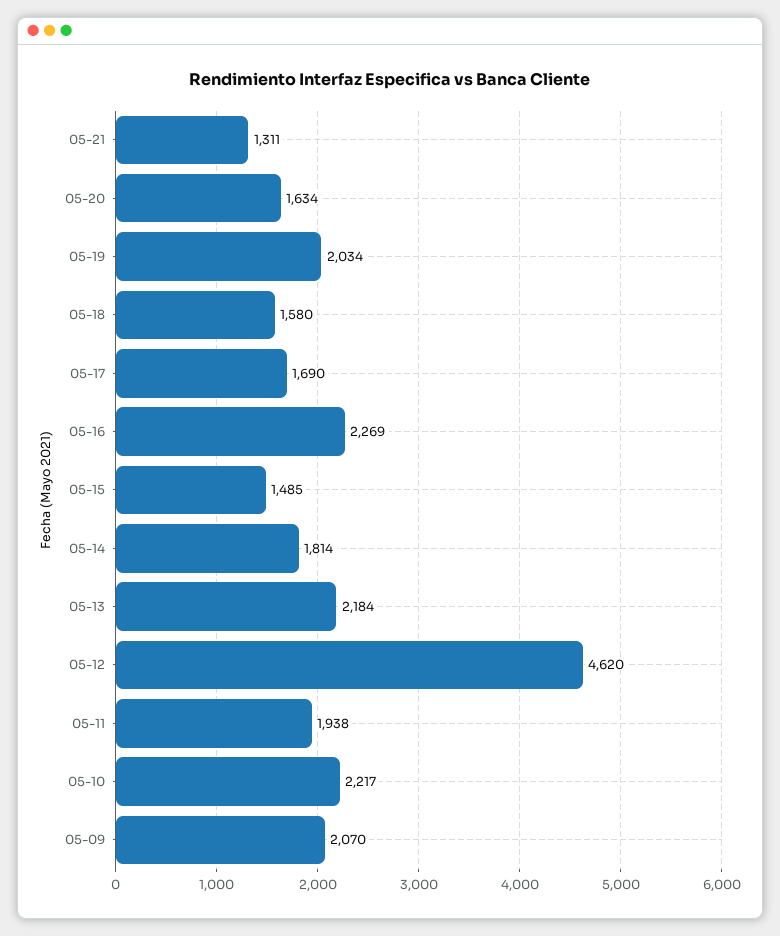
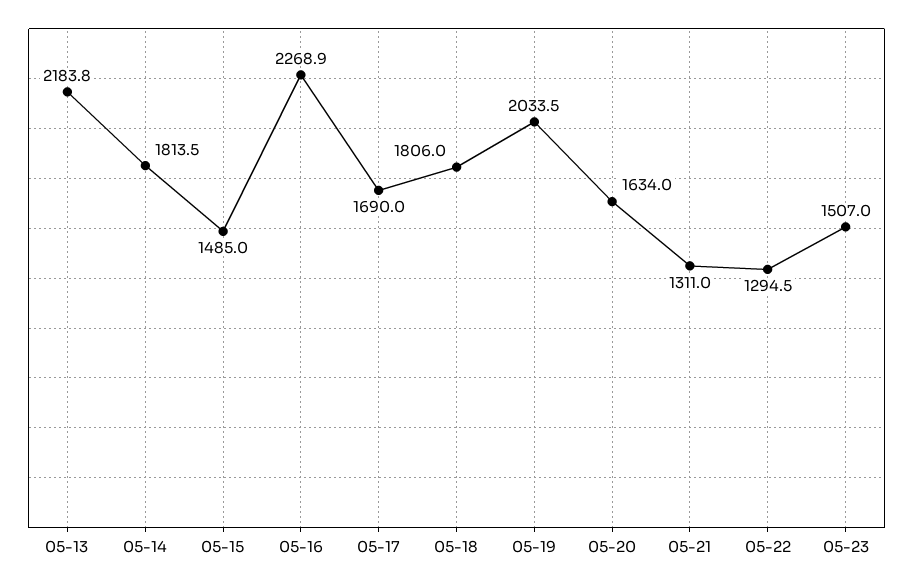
05-18: 1580 -> 1806
05-12: 4620 -> none
05-11: 1938 -> none
05-10: 2217 -> none
05-09: 2070 -> none
05-22: none -> 1294.5
05-23: none -> 1507

